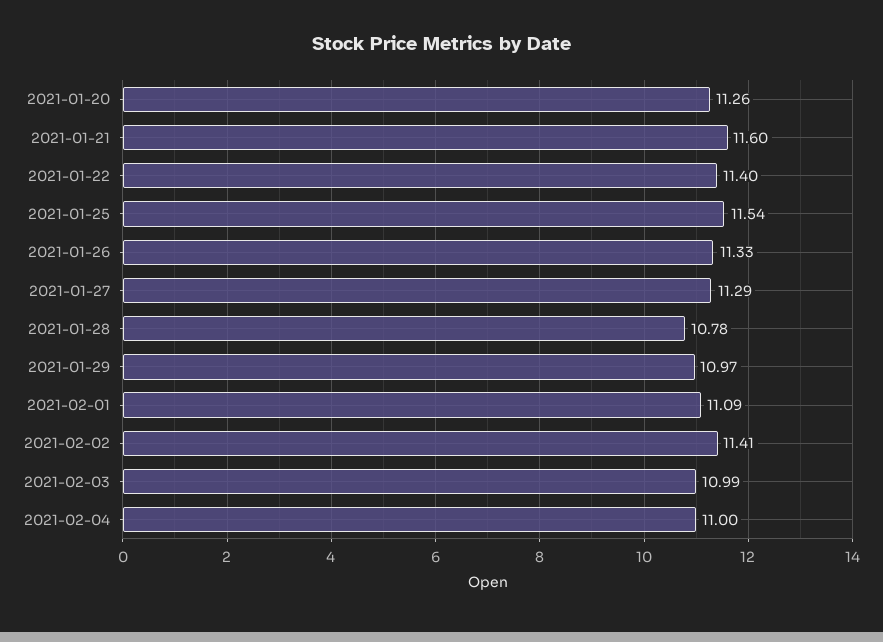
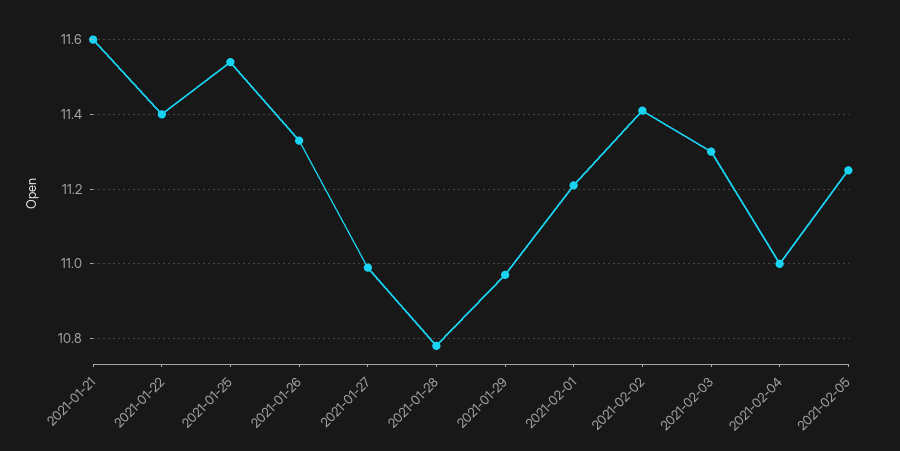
2021-01-20: 11.26 -> none
2021-01-27: 11.29 -> 11
2021-02-01: 11.09 -> 11.2
2021-02-03: 10.99 -> 11.3
2021-02-05: none -> 11.25

